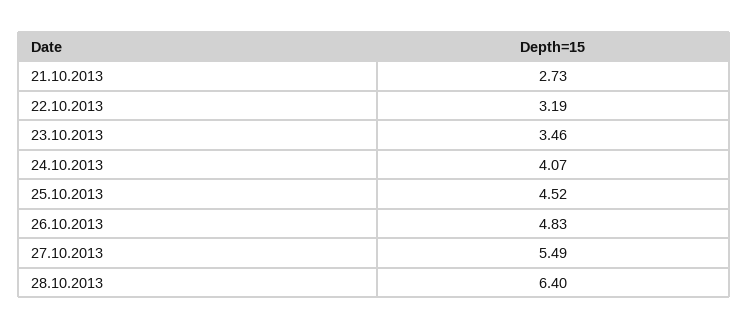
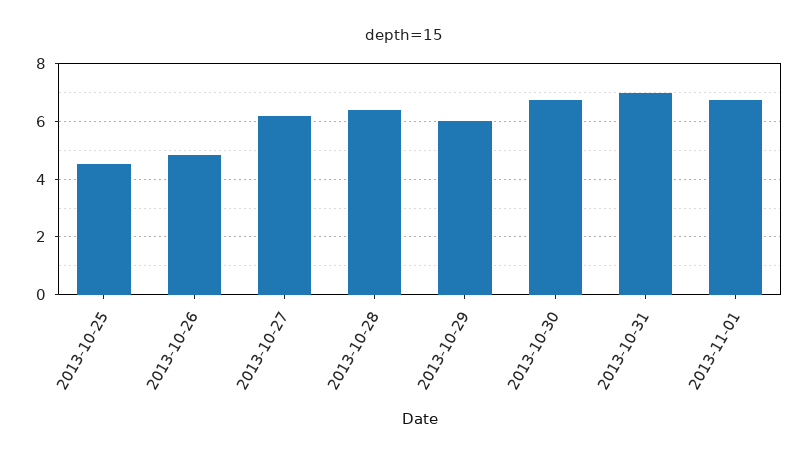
21.10.2013: 2.73 -> none
22.10.2013: 3.19 -> none
23.10.2013: 3.46 -> none
24.10.2013: 4.07 -> none
27.10.2013: 5.49 -> 6.25
2013-10-29: none -> 6
2013-10-30: none -> 6.75
2013-10-31: none -> 7
2013-11-01: none -> 6.75

